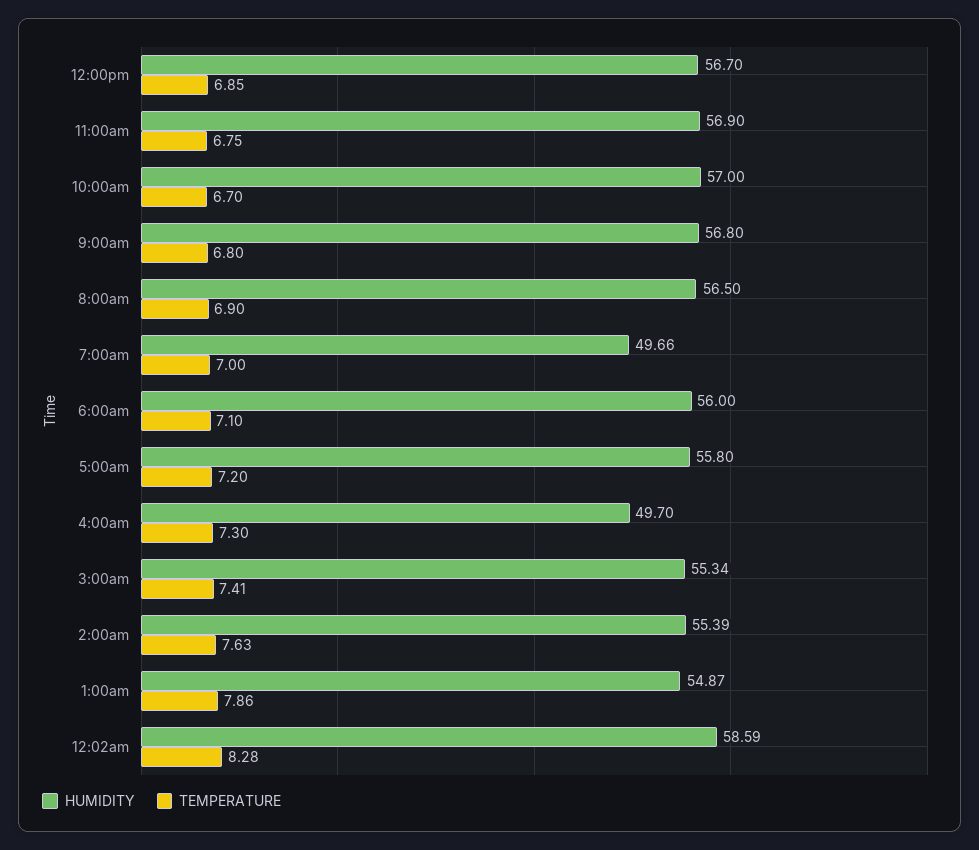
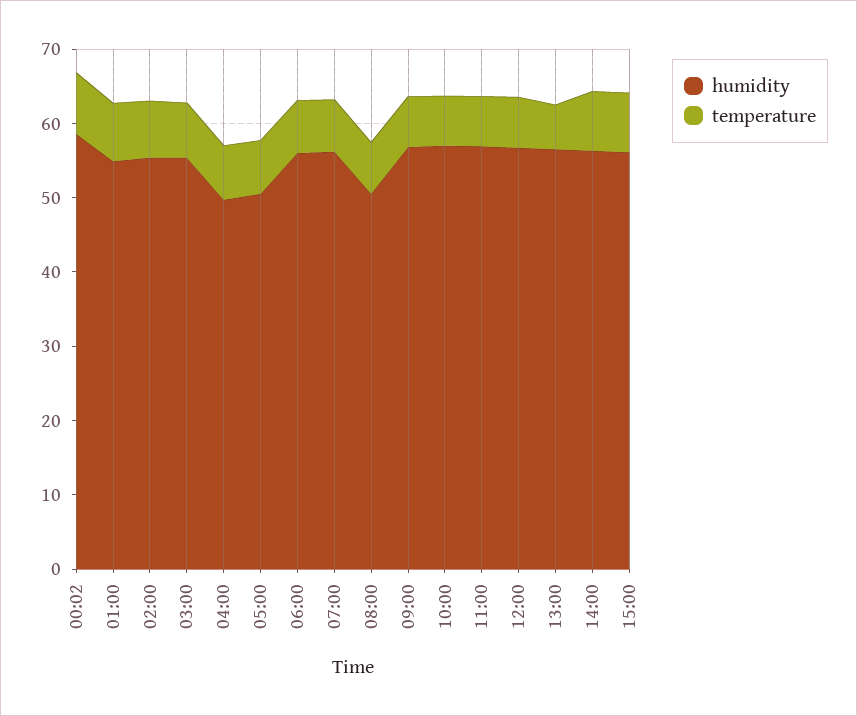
HUMIDITY, 8:00am: 56.5 -> 50
HUMIDITY, 7:00am: 49.66 -> 56
HUMIDITY, 5:00am: 55.8 -> 50
HUMIDITY, 13:00: none -> 56
TEMPERATURE, 13:00: none -> 6
HUMIDITY, 14:00: none -> 56
TEMPERATURE, 14:00: none -> 8
HUMIDITY, 15:00: none -> 56
TEMPERATURE, 15:00: none -> 8

